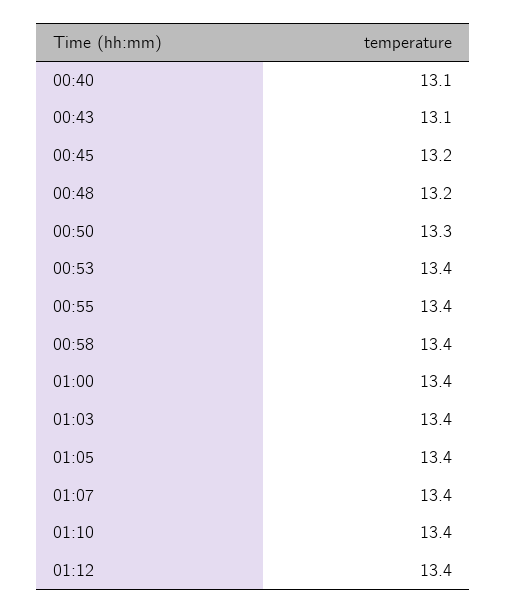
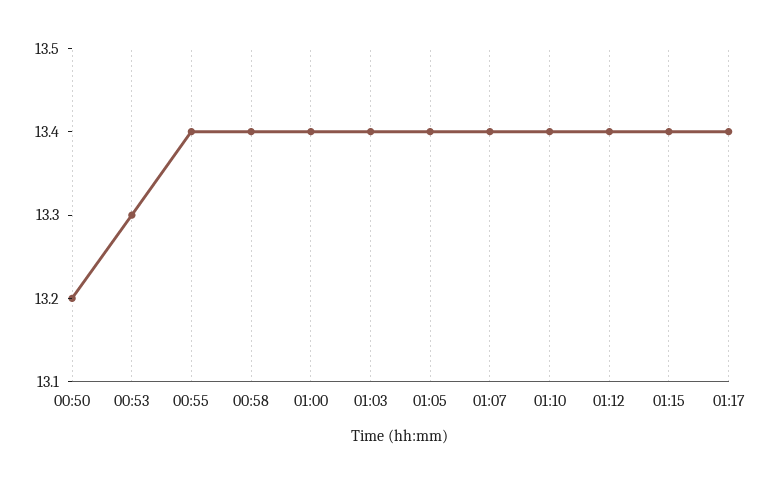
00:40: 13.1 -> none
00:43: 13.1 -> none
00:45: 13.2 -> none
00:48: 13.2 -> none
00:50: 13.3 -> 13.2
00:53: 13.4 -> 13.3
01:15: none -> 13.4
01:17: none -> 13.4

